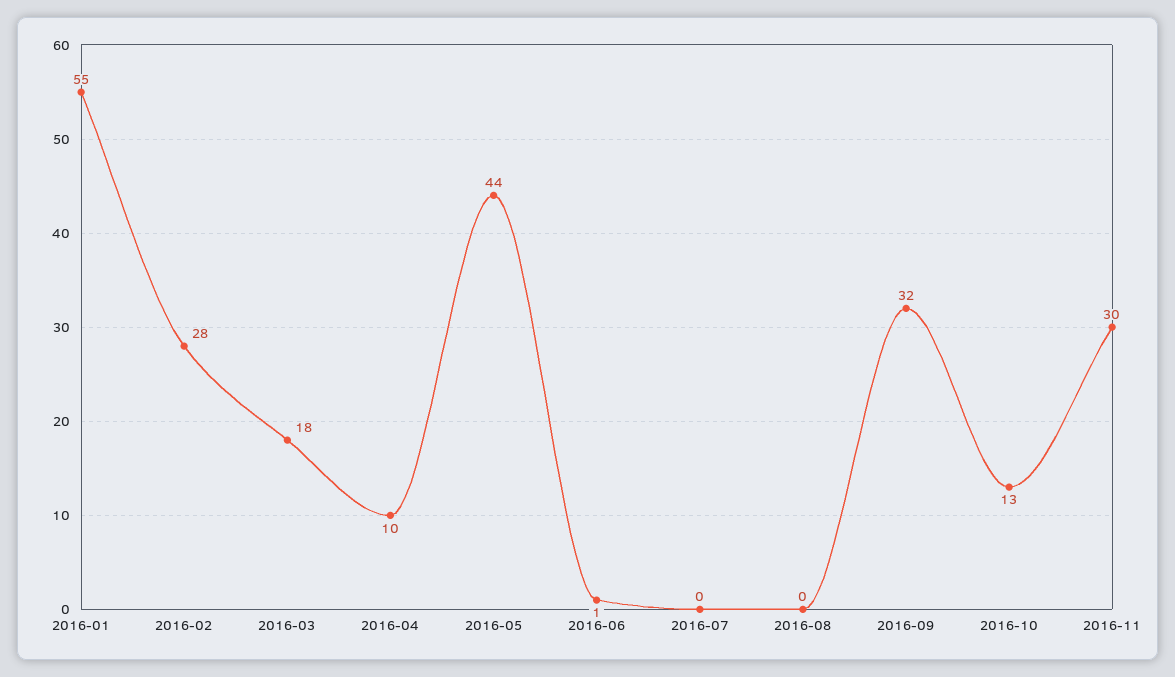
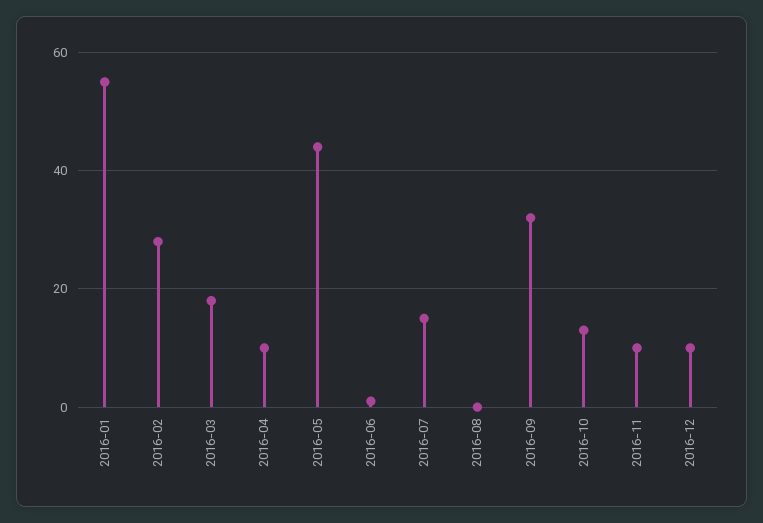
2016-07: 0 -> 15
2016-11: 30 -> 10
2016-12: none -> 10

